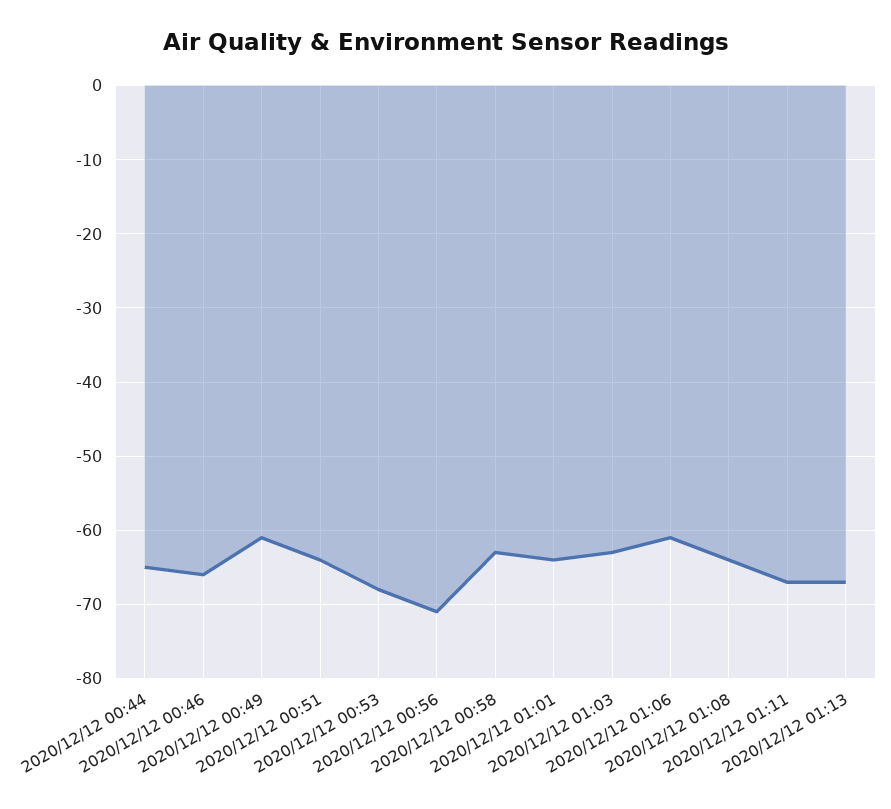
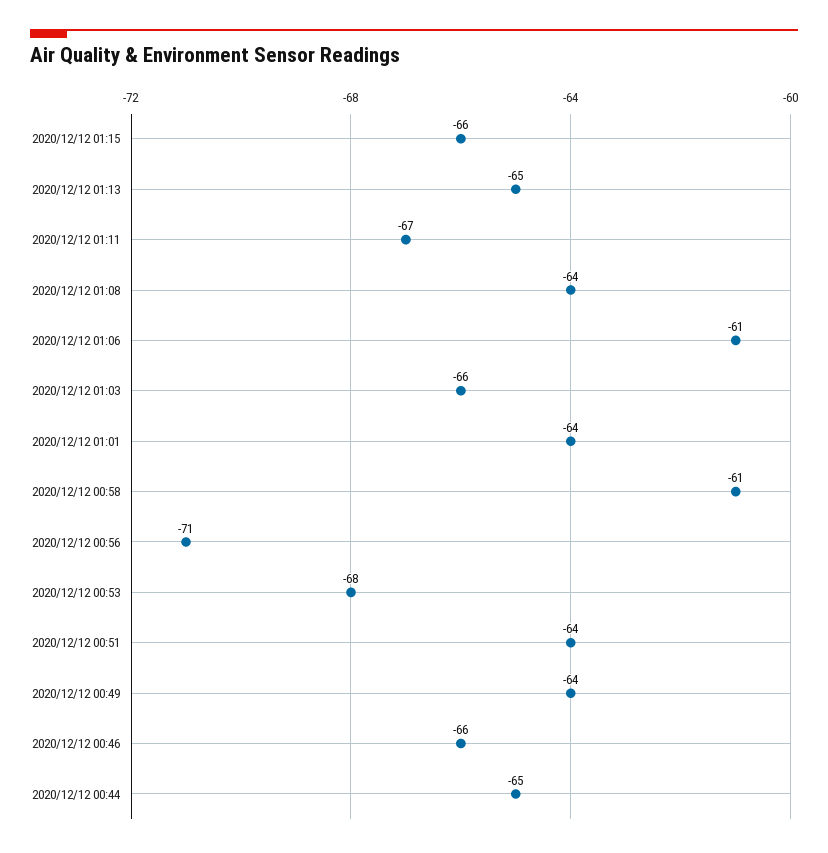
2020/12/12 00:49: -61 -> -64
2020/12/12 00:58: -63 -> -61
2020/12/12 01:03: -63 -> -66
2020/12/12 01:13: -67 -> -65
2020/12/12 01:15: none -> -66

